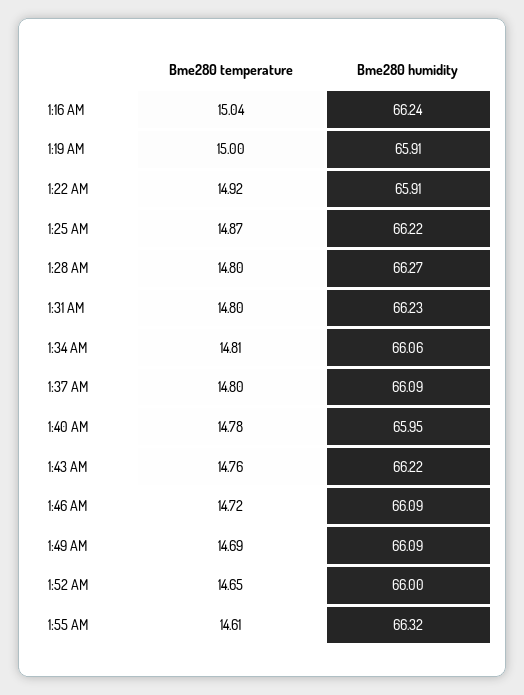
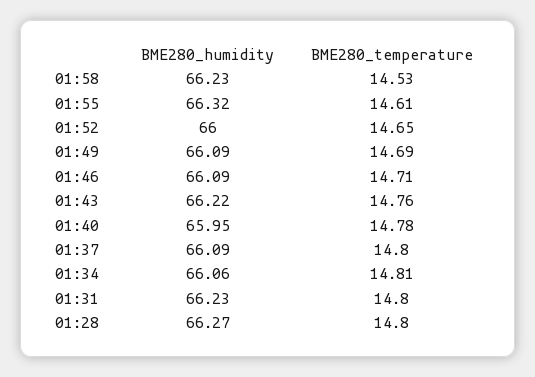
Bme280 temperature, 1:16 AM: 15.04 -> none
Bme280 humidity, 1:16 AM: 66.24 -> none
Bme280 temperature, 1:19 AM: 15 -> none
Bme280 humidity, 1:19 AM: 65.91 -> none
Bme280 temperature, 1:22 AM: 14.92 -> none
Bme280 humidity, 1:22 AM: 65.91 -> none
Bme280 temperature, 1:25 AM: 14.87 -> none
Bme280 humidity, 1:25 AM: 66.22 -> none
Bme280 temperature, 1:46 AM: 14.72 -> 14.71
Bme280 humidity, 01:58: none -> 66.23
Bme280 temperature, 01:58: none -> 14.53

